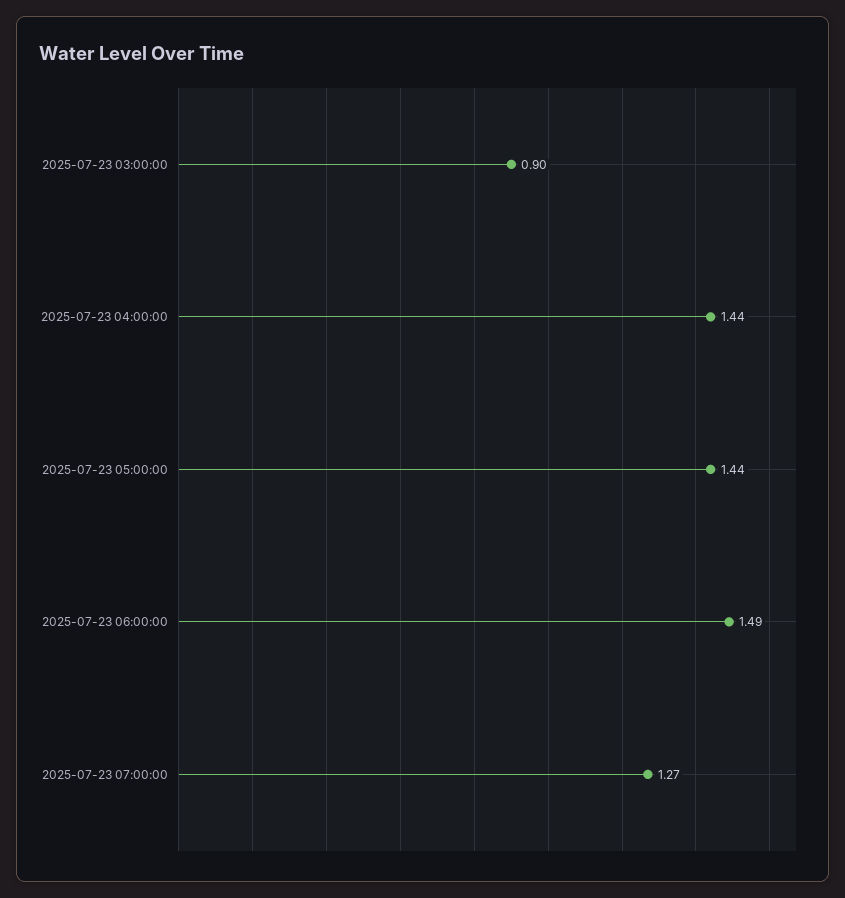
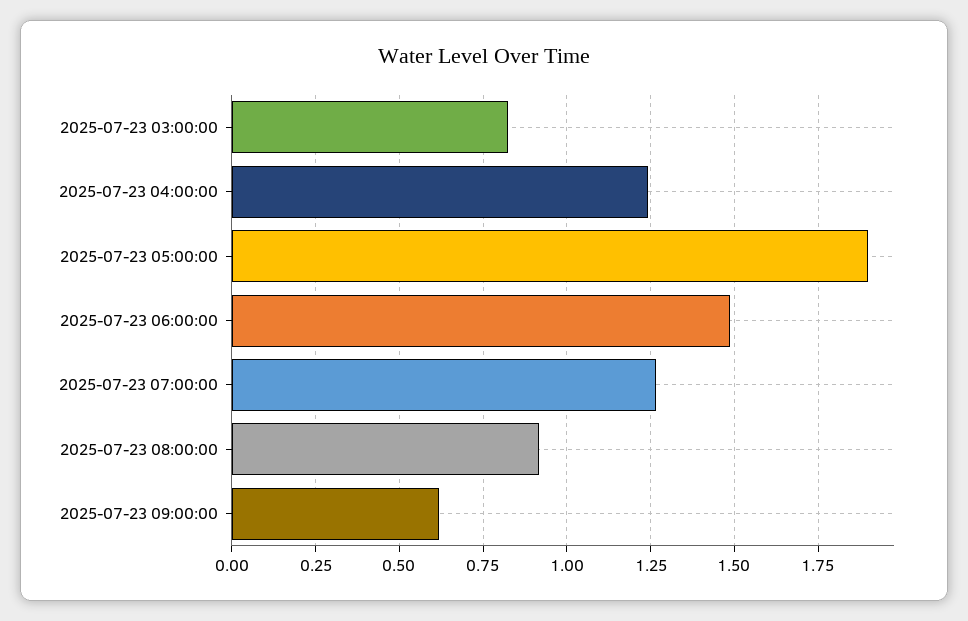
2025-07-23 03:00:00: 0.9 -> 0.825
2025-07-23 04:00:00: 1.44 -> 1.25
2025-07-23 05:00:00: 1.44 -> 1.9
2025-07-23 08:00:00: none -> 0.925
2025-07-23 09:00:00: none -> 0.625

